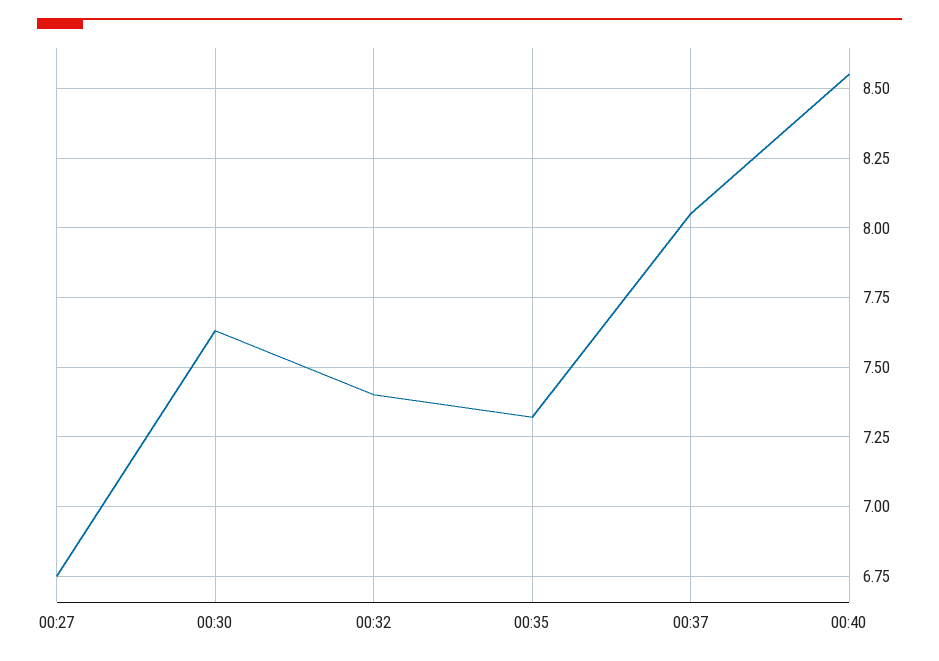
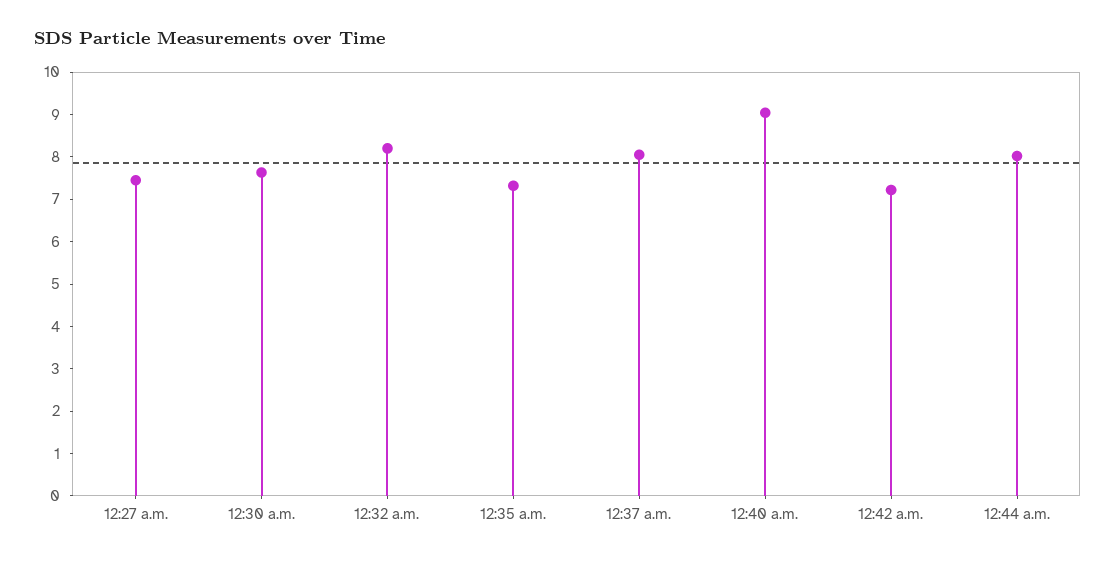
00:27: 6.75 -> 7.4
00:32: 7.4 -> 8.2
00:40: 8.55 -> 9
12:42 a.m.: none -> 7.2
12:44 a.m.: none -> 8

